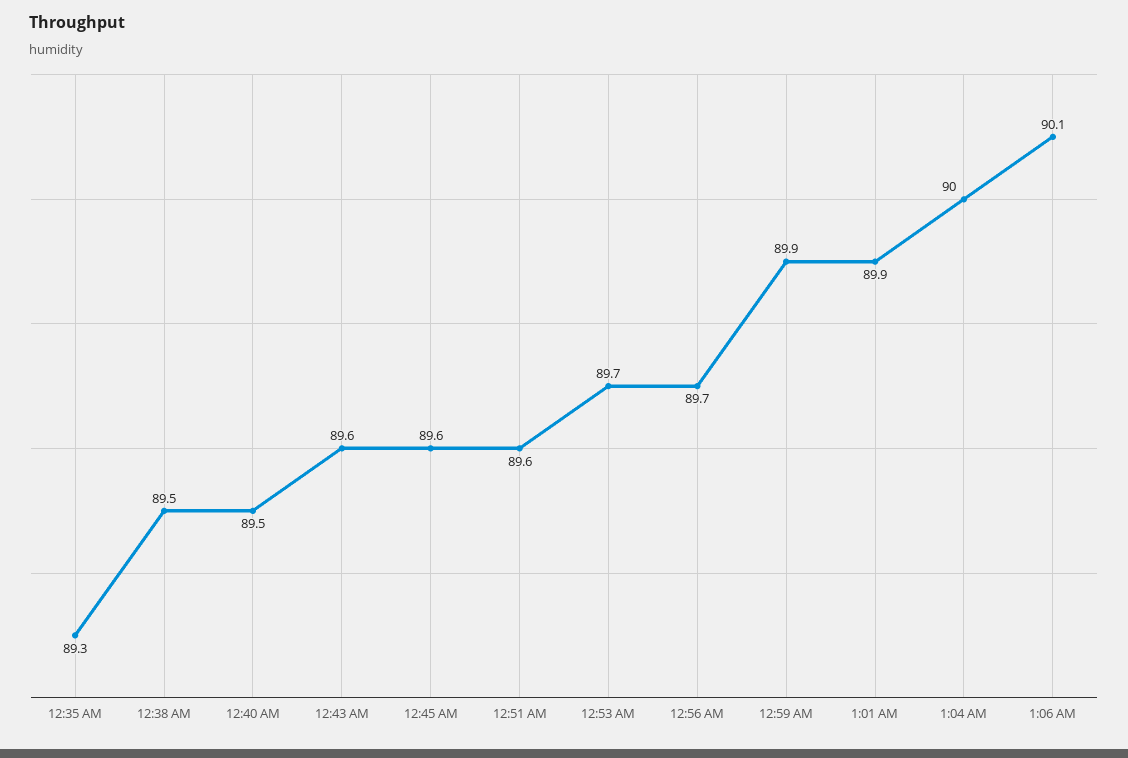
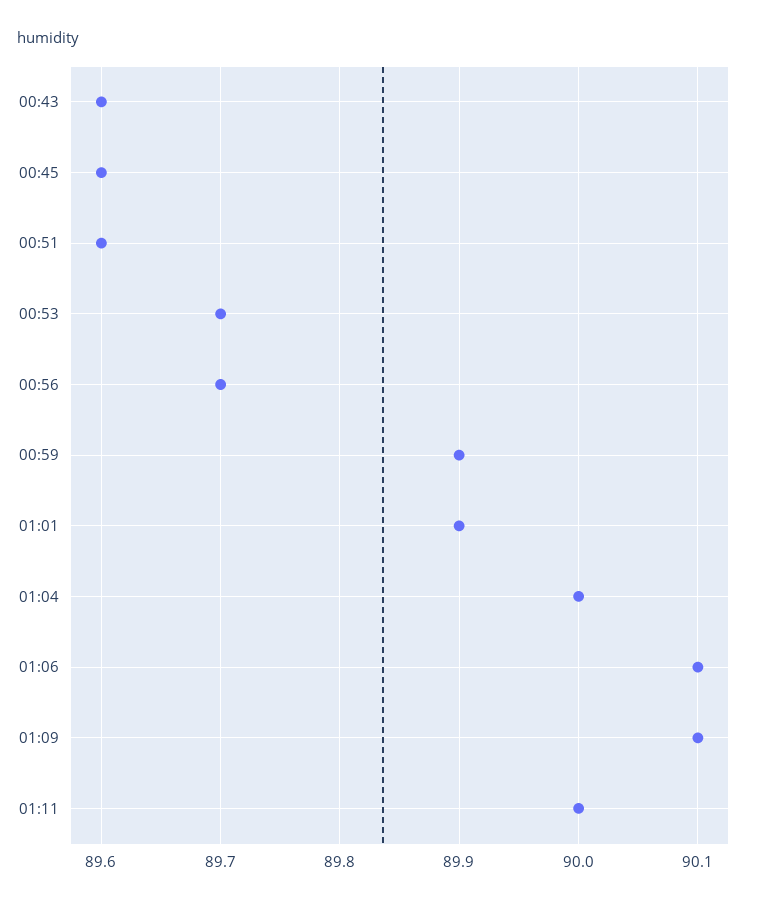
12:35 AM: 89.3 -> none
12:38 AM: 89.5 -> none
12:40 AM: 89.5 -> none
01:09: none -> 90.1
01:11: none -> 90

